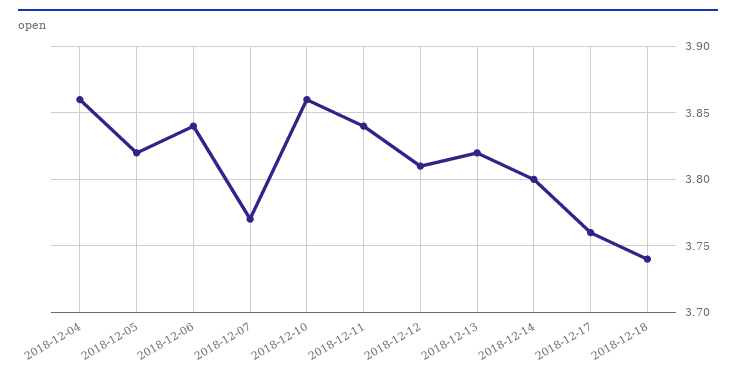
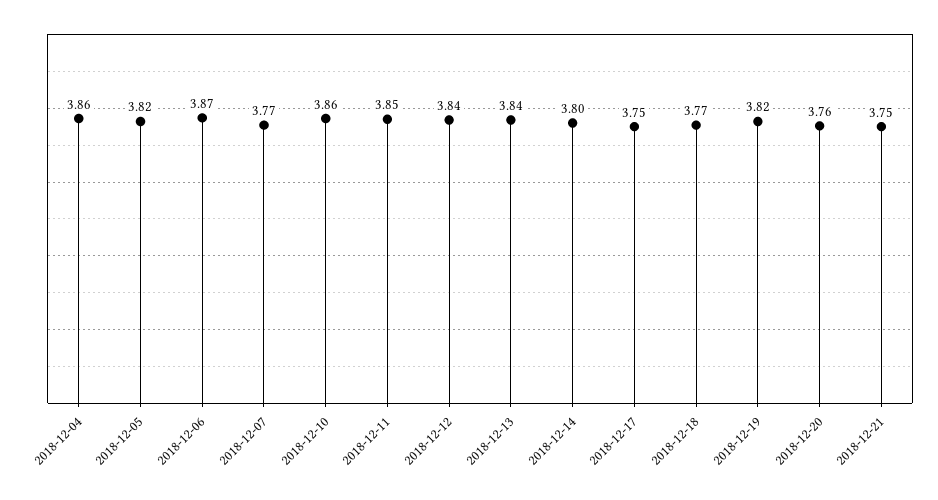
2018-12-06: 3.84 -> 3.87
2018-12-11: 3.84 -> 3.85
2018-12-12: 3.81 -> 3.84
2018-12-13: 3.82 -> 3.84
2018-12-17: 3.76 -> 3.75
2018-12-18: 3.74 -> 3.77
2018-12-19: none -> 3.82
2018-12-20: none -> 3.76
2018-12-21: none -> 3.75

